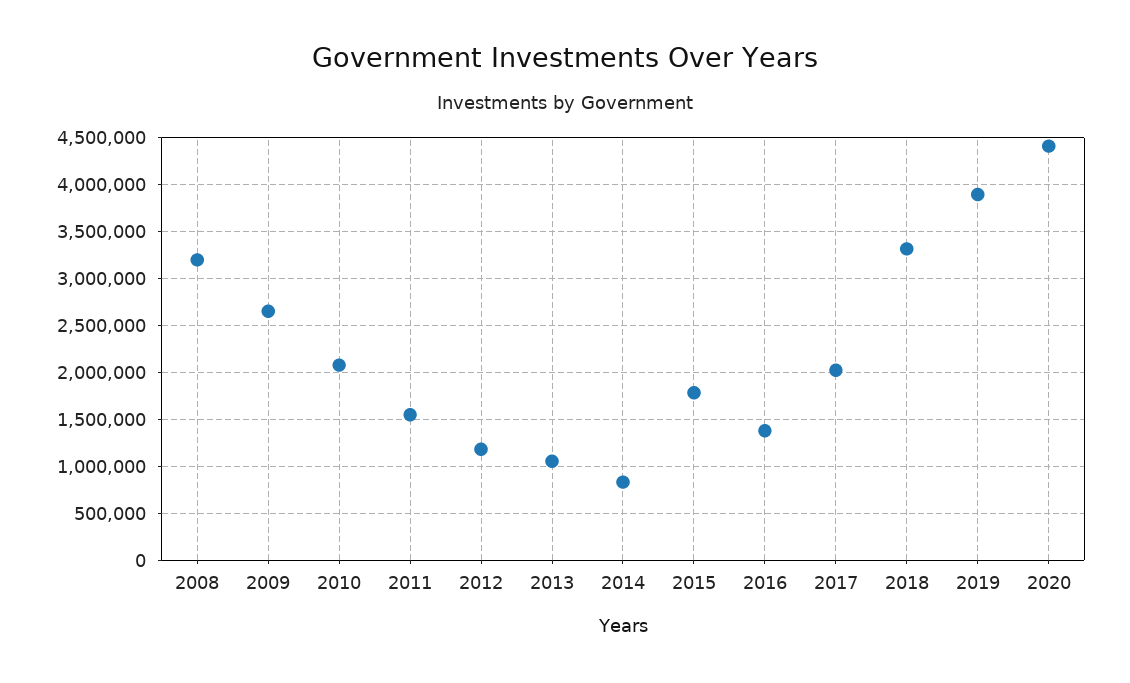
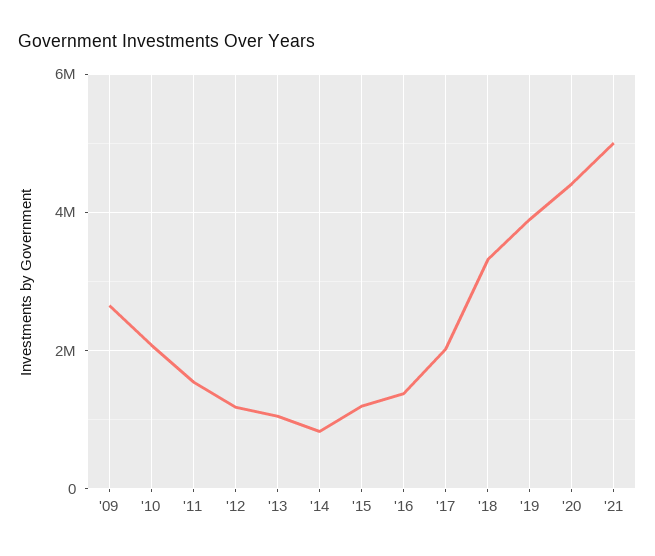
2008: 3200000 -> none
2015: 1800000 -> 1200000
'21: none -> 5000000

